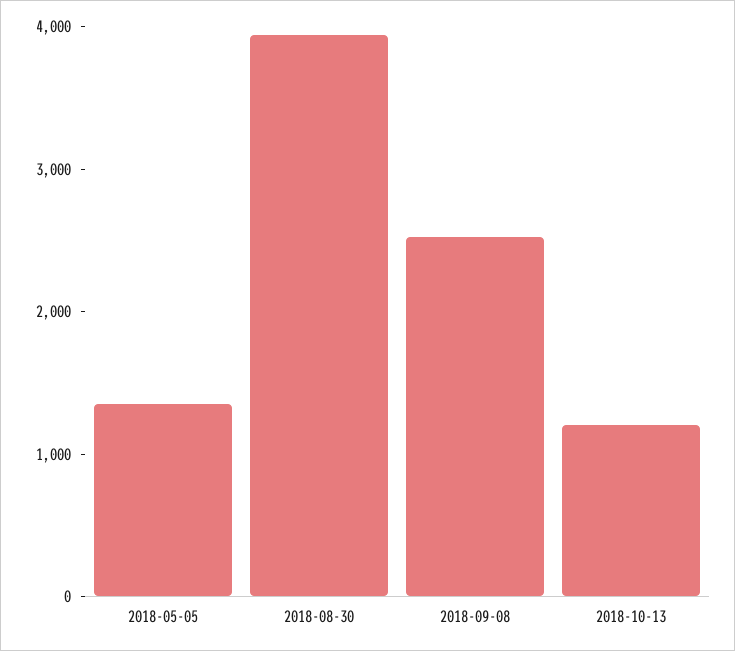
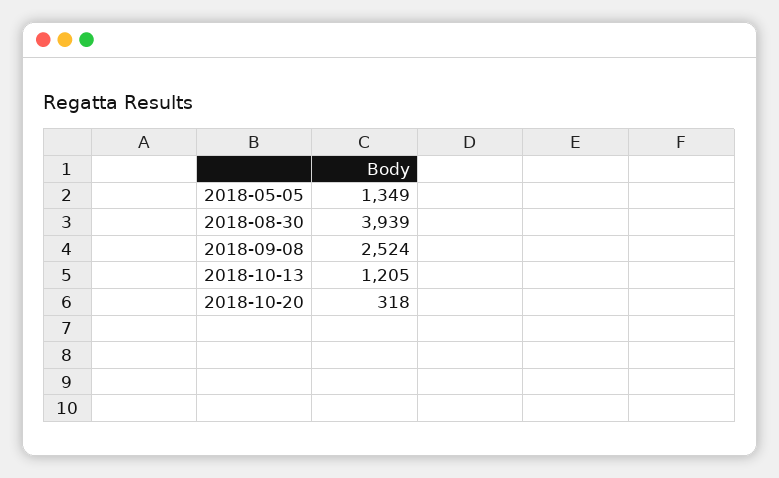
2018-10-20: none -> 318

